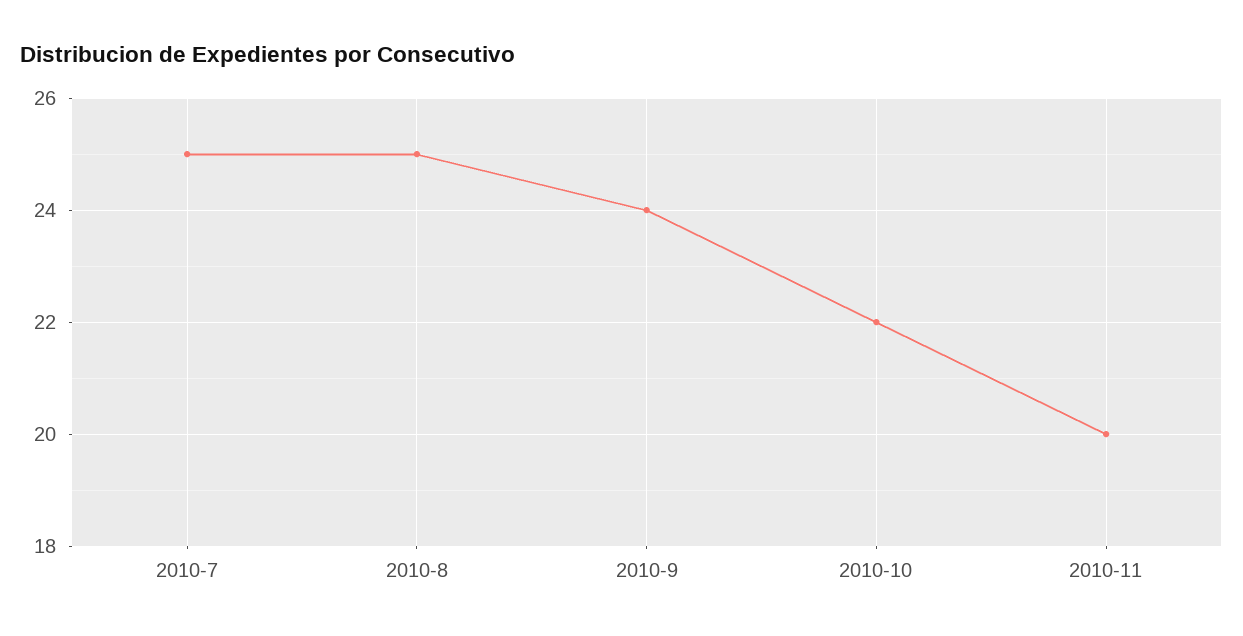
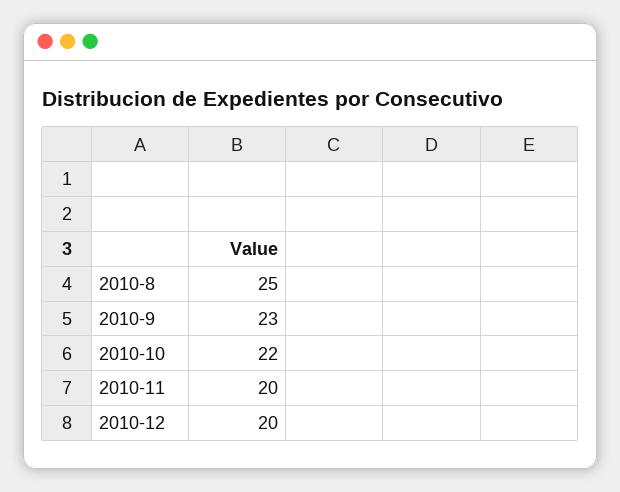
2010-7: 25 -> none
2010-9: 24 -> 23
2010-12: none -> 20

